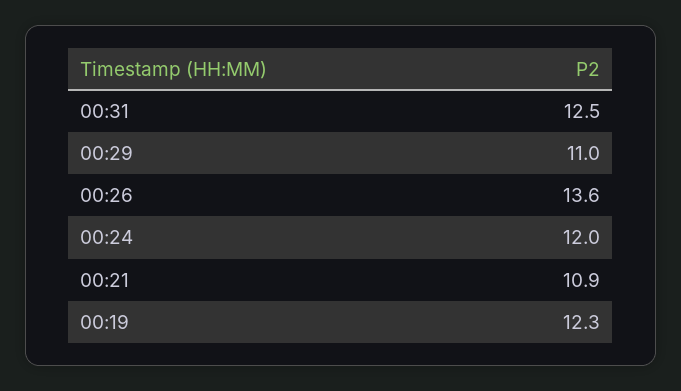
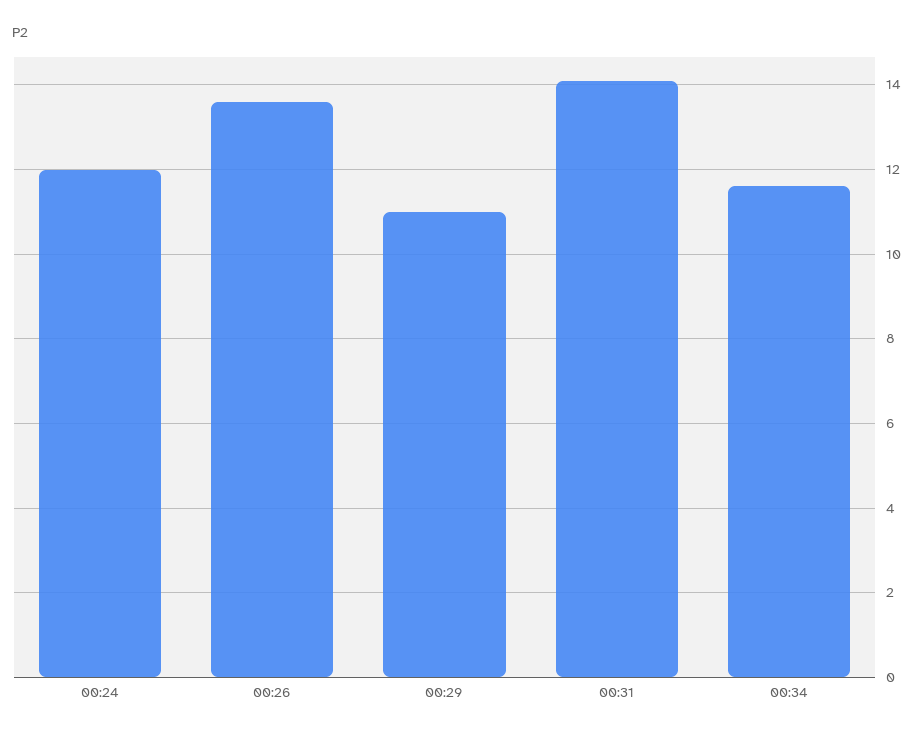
00:31: 12.5 -> 14
00:21: 10.9 -> none
00:19: 12.3 -> none
00:34: none -> 11.5

